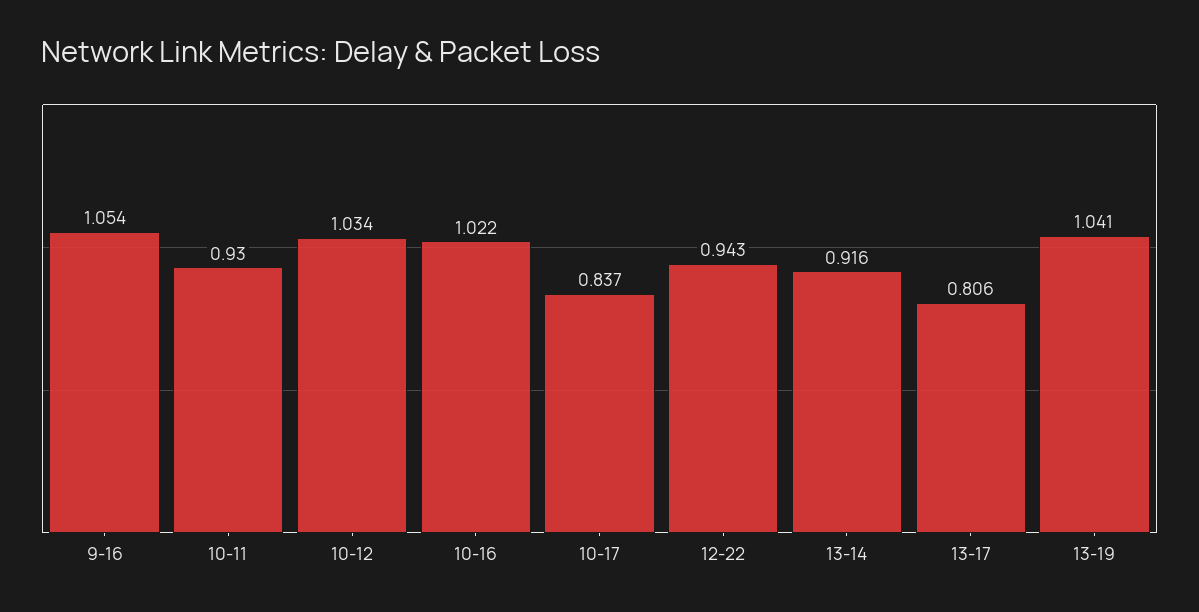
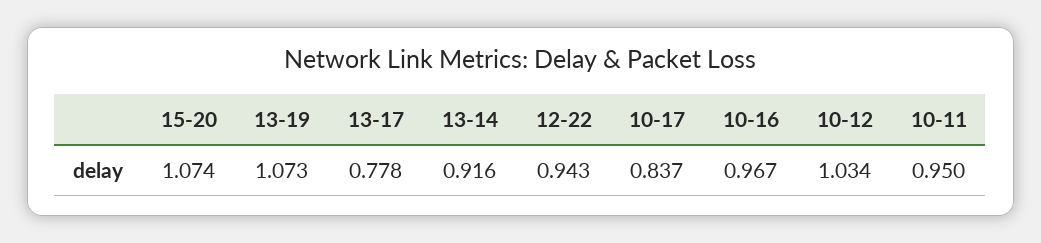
9-16: 1.054 -> none
10-11: 0.93 -> 0.95
10-16: 1.022 -> 0.967
13-17: 0.806 -> 0.778
13-19: 1.041 -> 1.073
15-20: none -> 1.074

